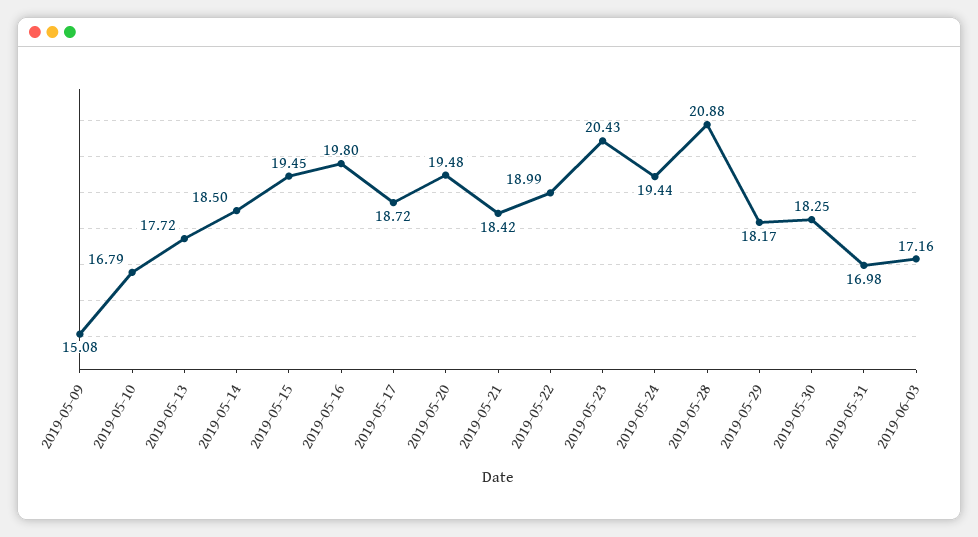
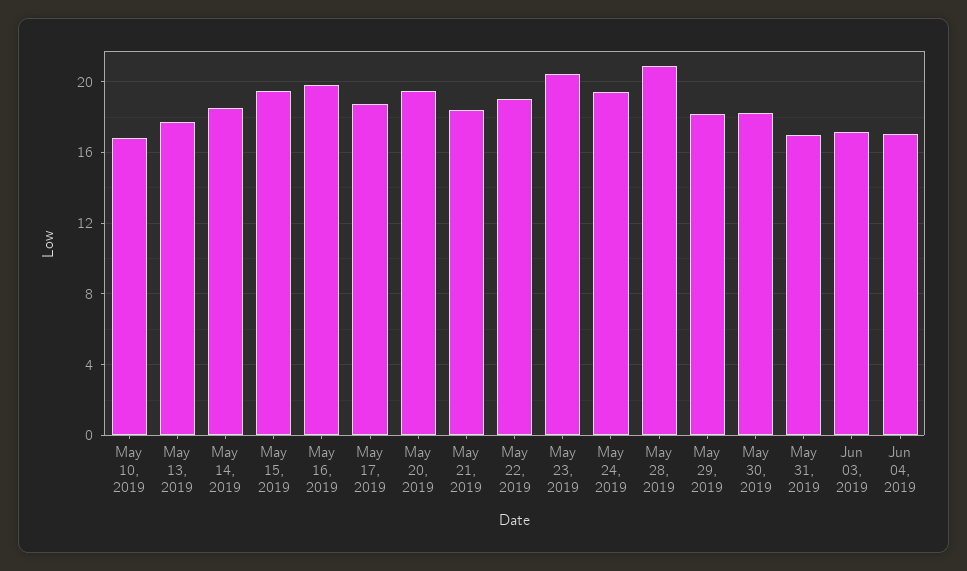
2019-05-09: 15.08 -> none
Jun 04, 2019: none -> 17

